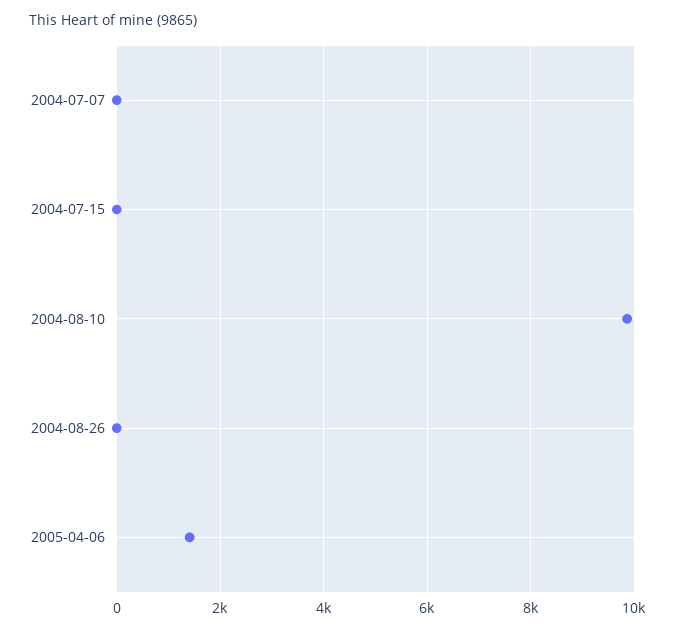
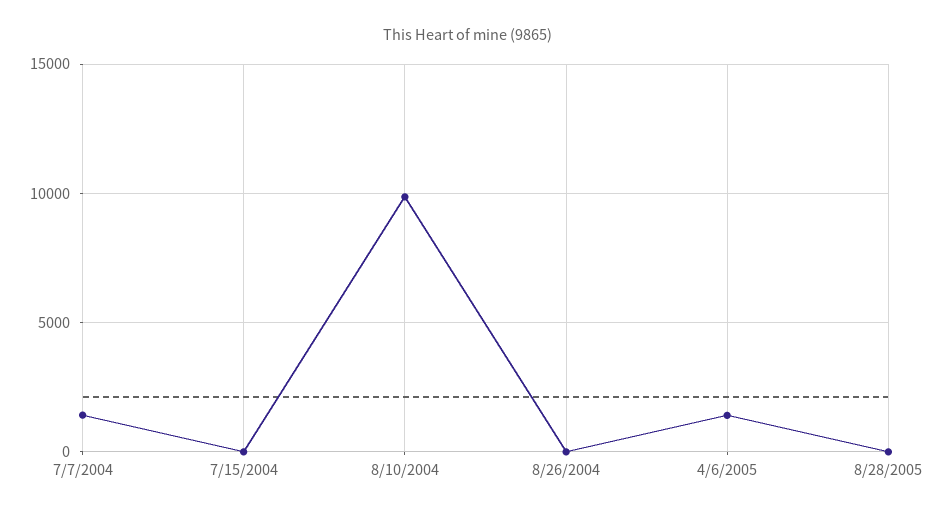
2004-07-07: 0 -> 1500
8/28/2005: none -> 0

